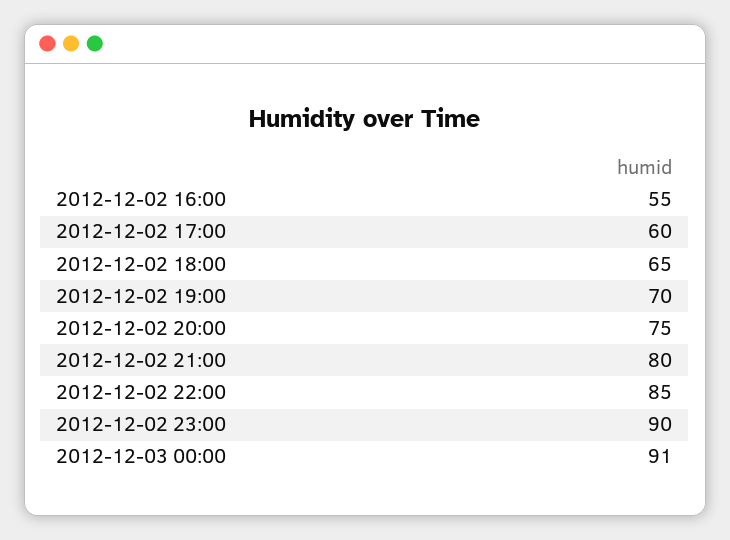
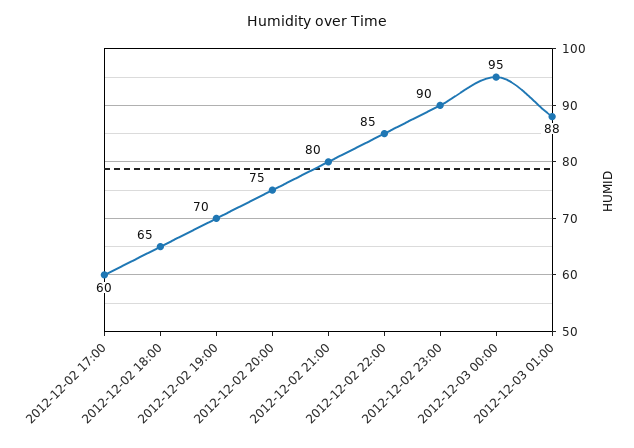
2012-12-02 16:00: 55 -> none
2012-12-03 00:00: 91 -> 95
2012-12-03 01:00: none -> 88

